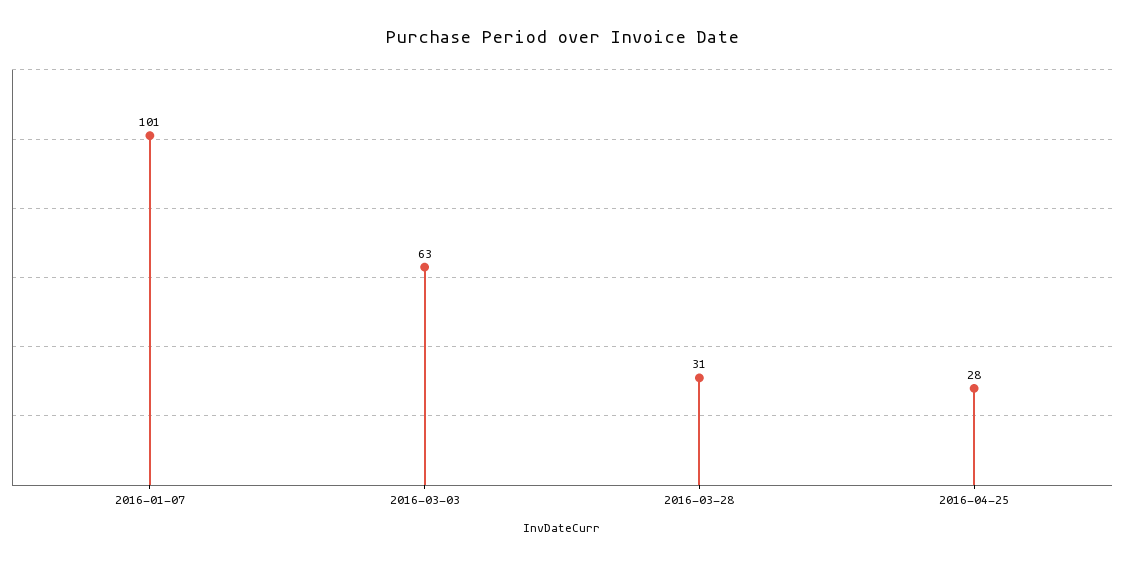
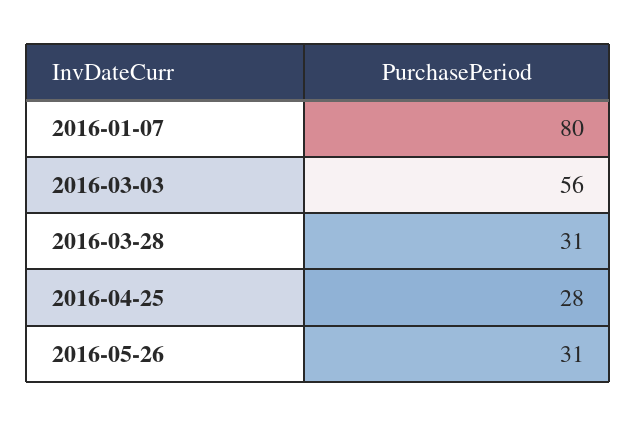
2016-01-07: 101 -> 80
2016-03-03: 63 -> 56
2016-05-26: none -> 31

